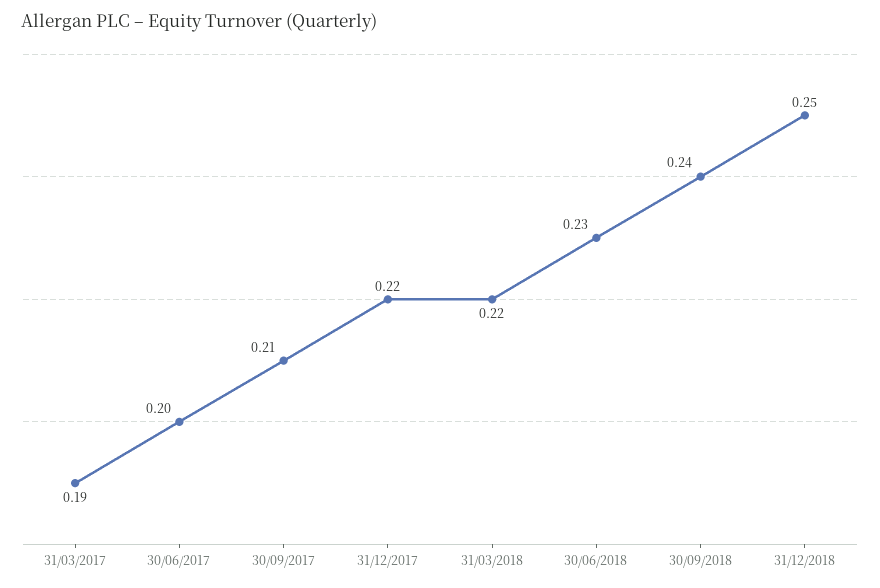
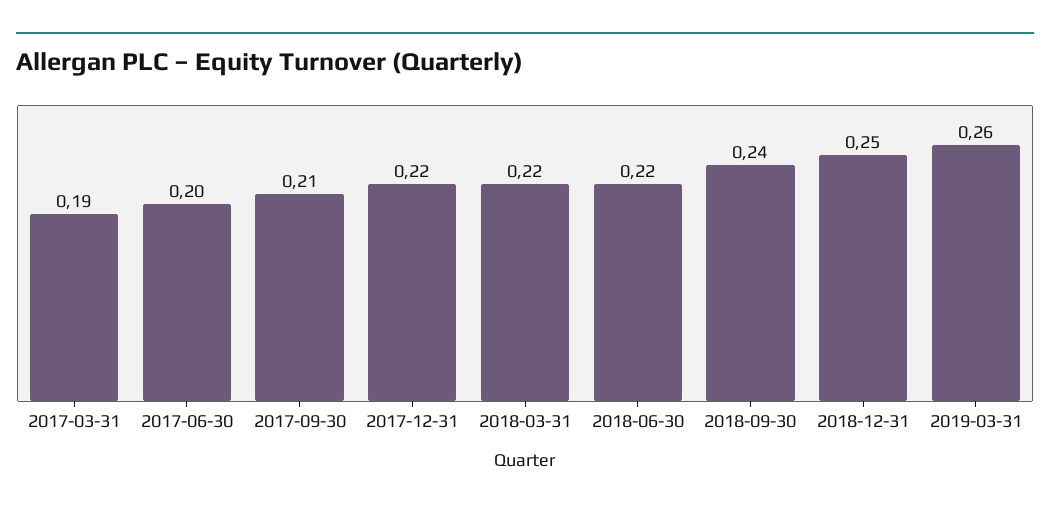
30/06/2018: 0.23 -> 0.22
2019-03-31: none -> 0.26

